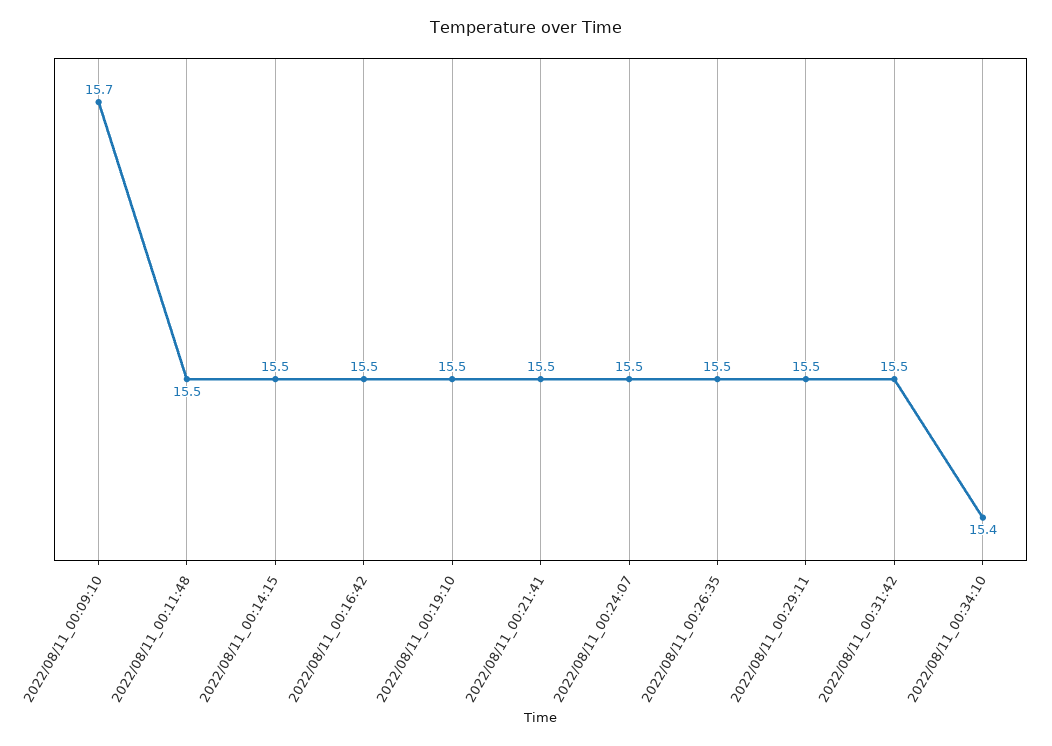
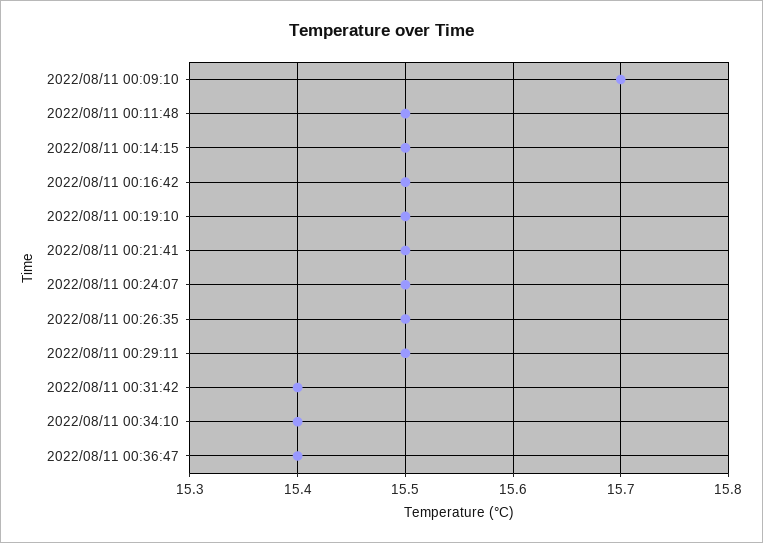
2022/08/11_00:31:42: 15.5 -> 15.4
2022/08/11 00:36:47: none -> 15.4

